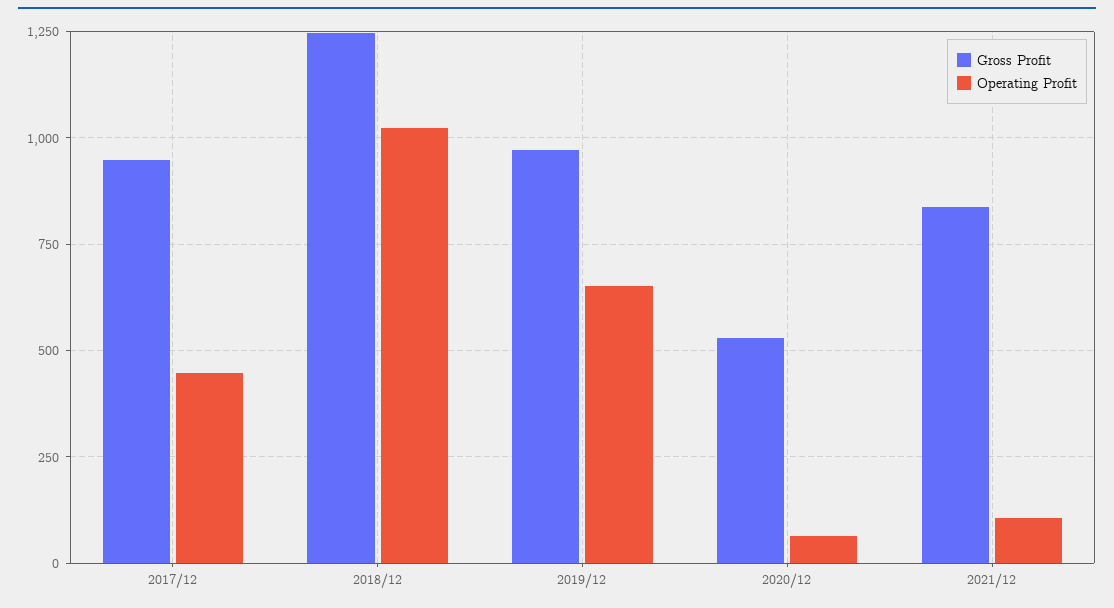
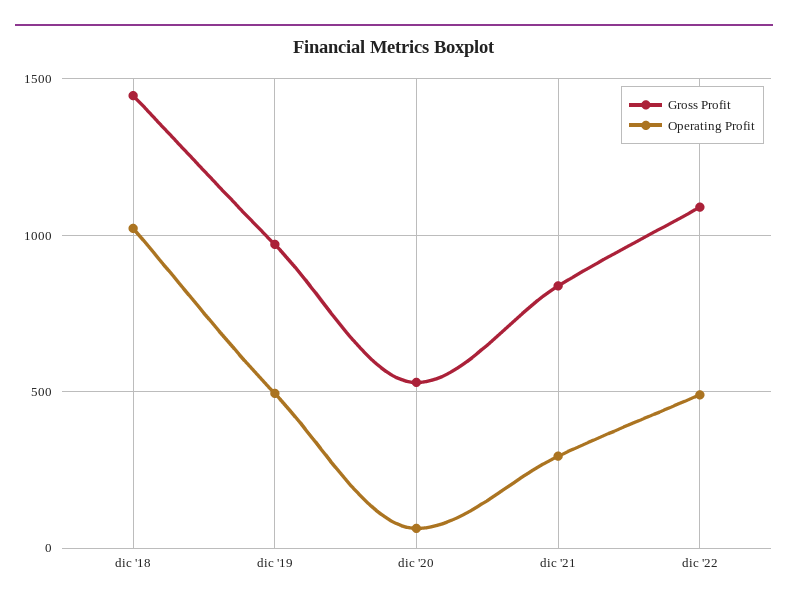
Gross Profit, 2017/12: 950 -> none
Operating Profit, 2017/12: 450 -> none
Gross Profit, 2018/12: 1250 -> 1450
Operating Profit, 2019/12: 650 -> 500
Operating Profit, 2021/12: 100 -> 300
Gross Profit, dic '22: none -> 1100
Operating Profit, dic '22: none -> 500

